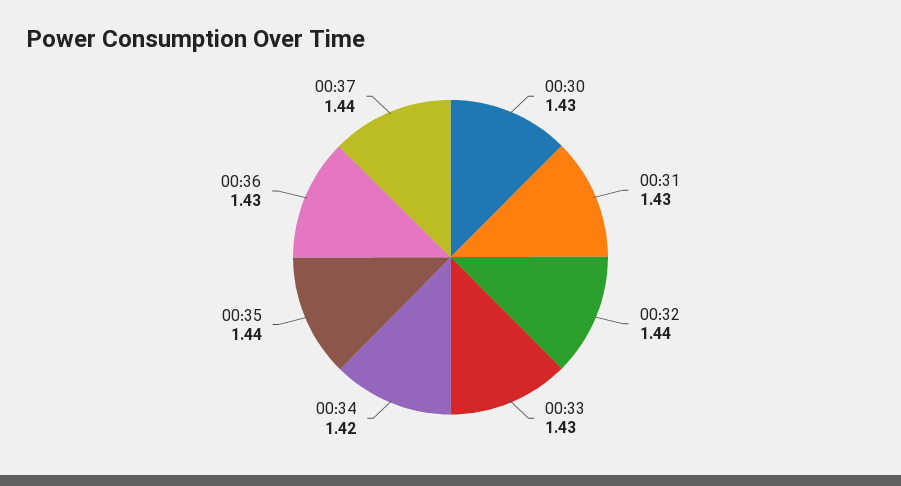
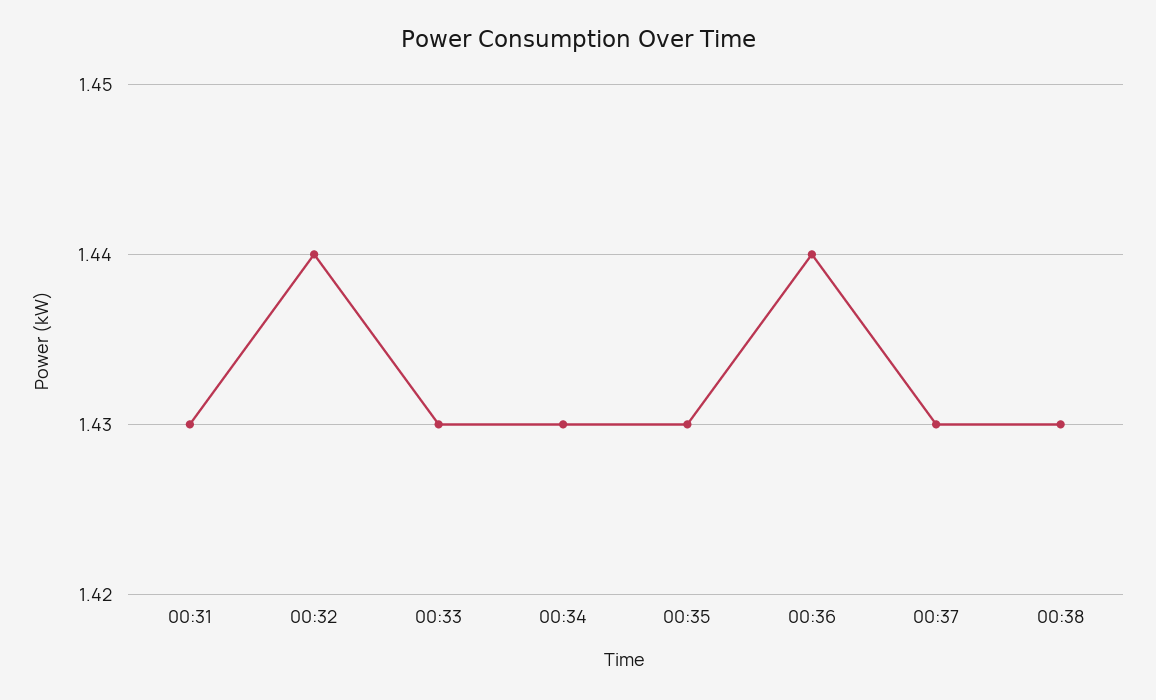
00:30: 1.43 -> none
00:34: 1.42 -> 1.43
00:35: 1.44 -> 1.43
00:36: 1.43 -> 1.44
00:37: 1.44 -> 1.43
00:38: none -> 1.43

